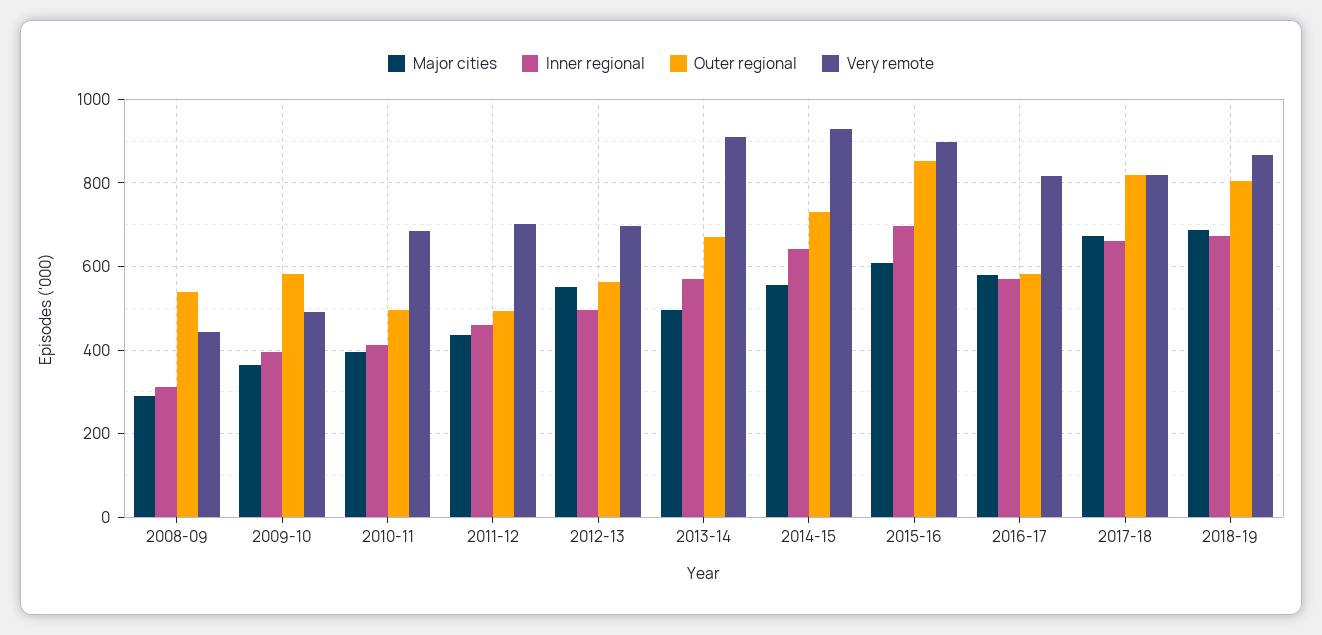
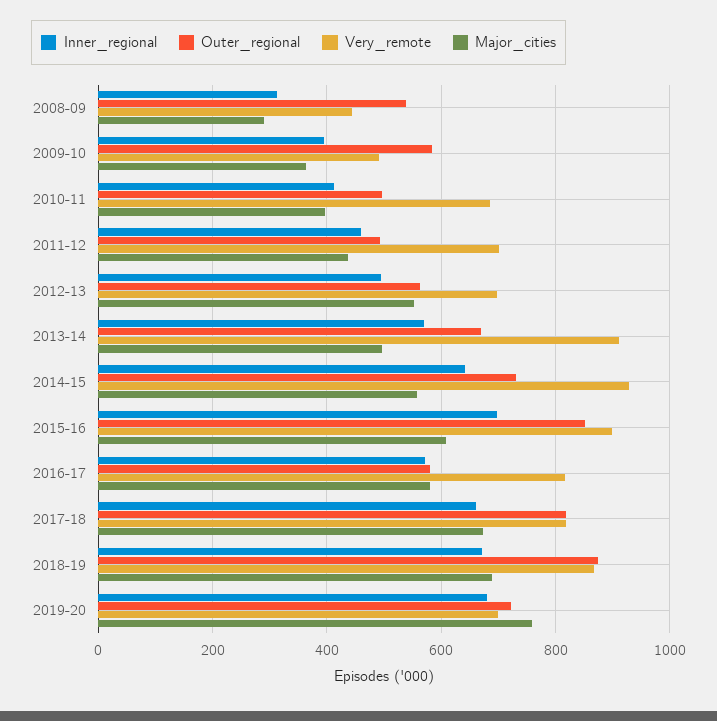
Outer regional, 2018-19: 800 -> 880
Inner regional, 2019-20: none -> 680
Outer regional, 2019-20: none -> 720
Very remote, 2019-20: none -> 700
Major cities, 2019-20: none -> 760

